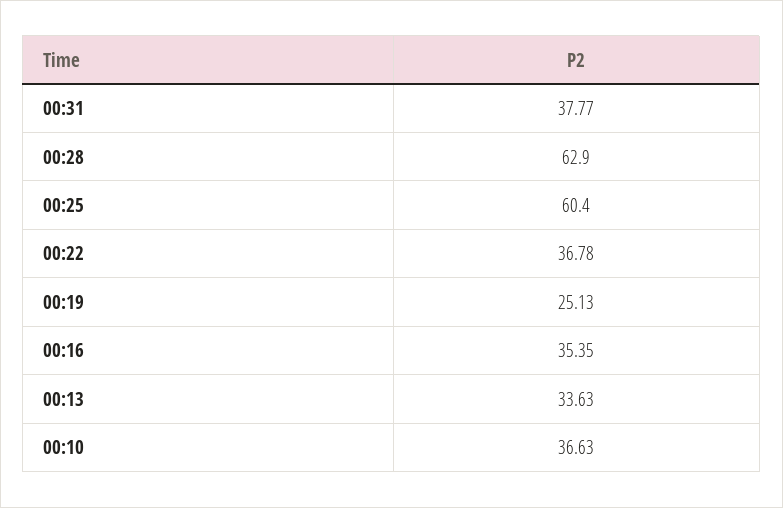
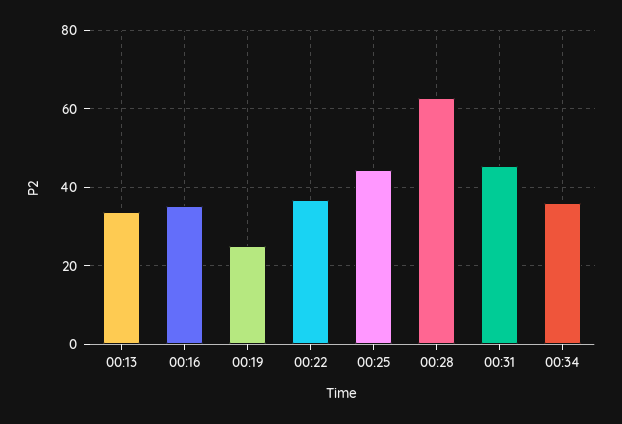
00:31: 37.77 -> 46
00:25: 60.4 -> 44
00:10: 36.63 -> none
00:34: none -> 36

